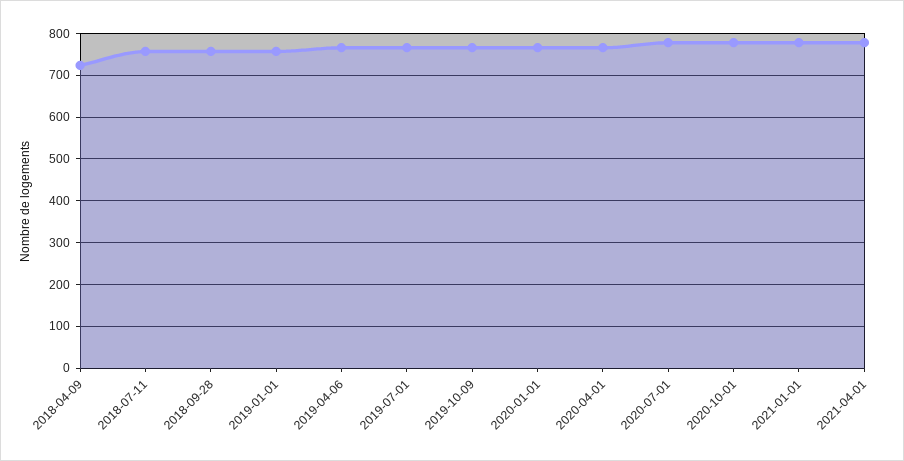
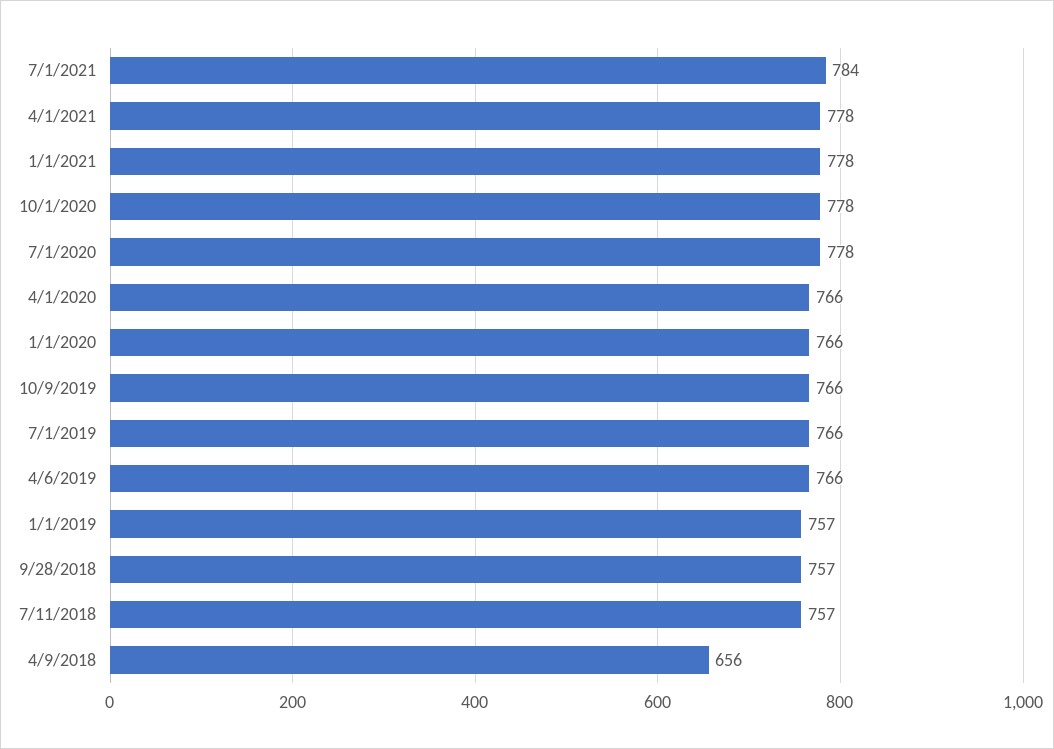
2018-04-09: 720 -> 656
7/1/2021: none -> 784

